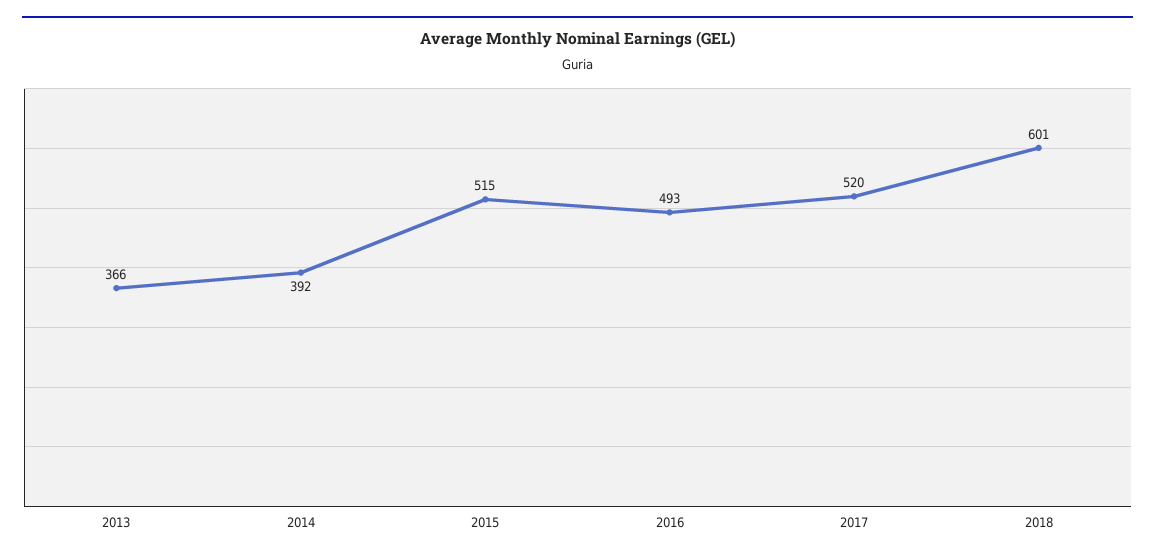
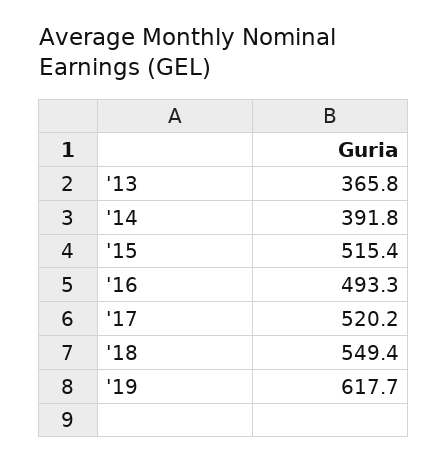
2018: 601 -> 549.4
'19: none -> 617.7

